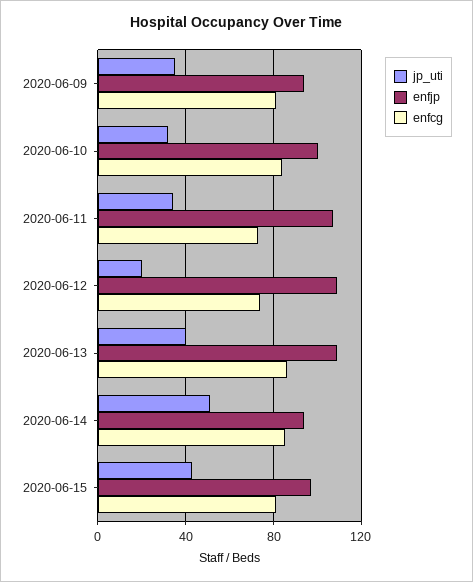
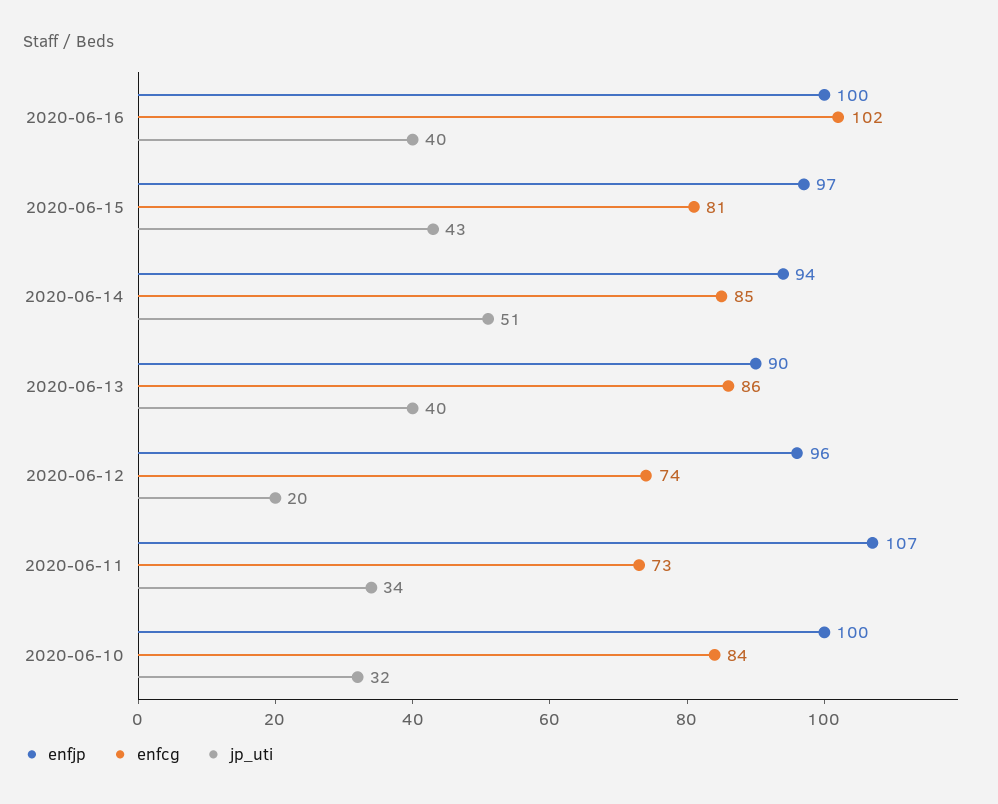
jp_uti, 2020-06-09: 35 -> none
enfjp, 2020-06-09: 95 -> none
enfcg, 2020-06-09: 80 -> none
enfjp, 2020-06-12: 110 -> 96
enfjp, 2020-06-13: 110 -> 90
enfjp, 2020-06-16: none -> 100
enfcg, 2020-06-16: none -> 102
jp_uti, 2020-06-16: none -> 40

